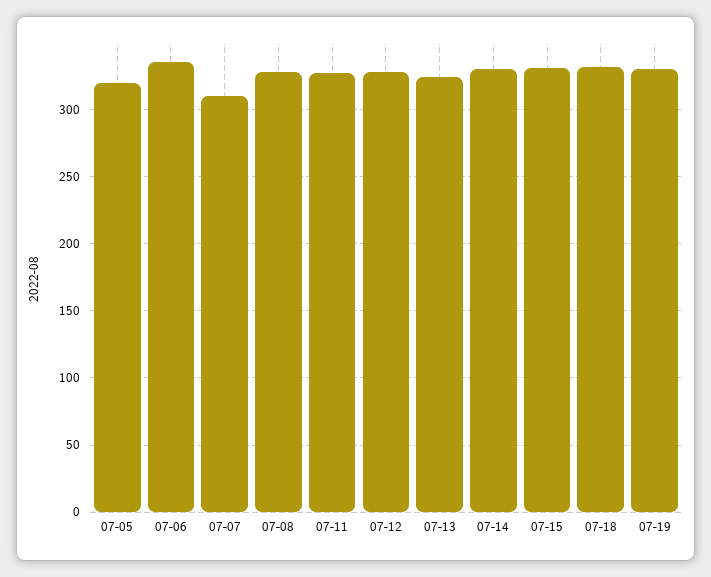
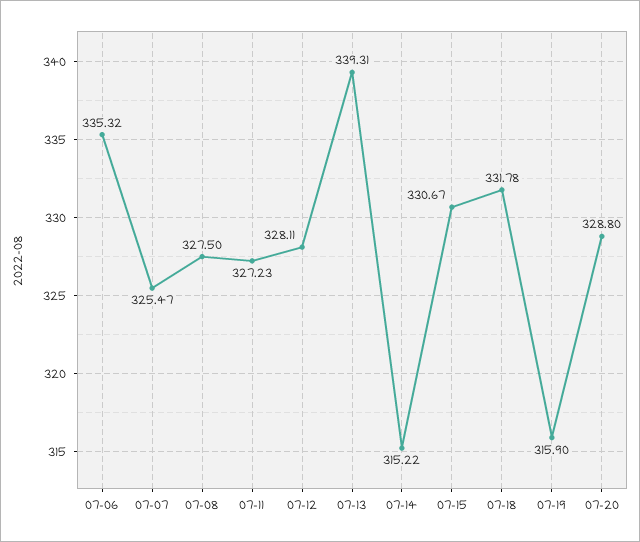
07-05: 320 -> none
07-07: 310 -> 325.47
07-13: 325 -> 339.31
07-14: 330 -> 315.22
07-19: 330 -> 315.9
07-20: none -> 328.8

